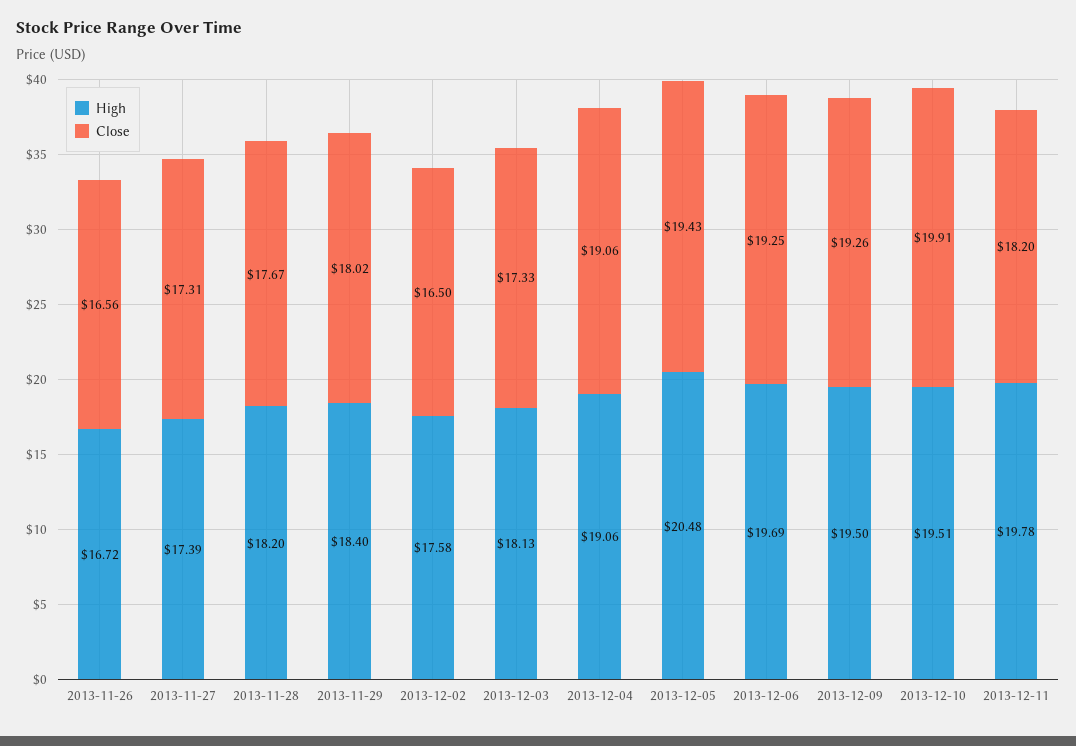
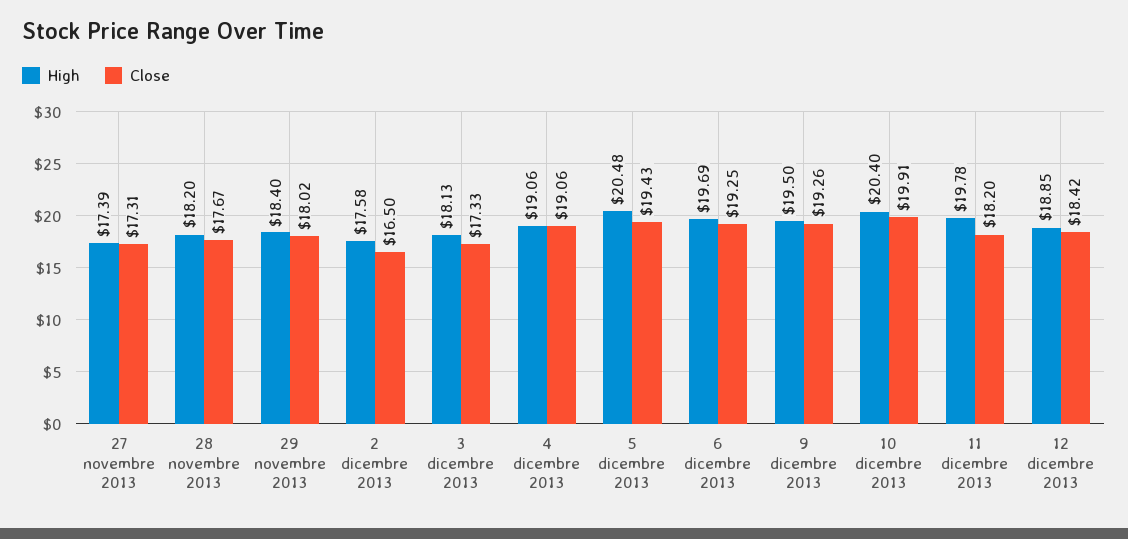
High, 2013-11-26: 16.72 -> none
Close, 2013-11-26: 16.56 -> none
High, 2013-12-10: 19.51 -> 20.4
High, 12 dicembre 2013: none -> 18.85
Close, 12 dicembre 2013: none -> 18.42

